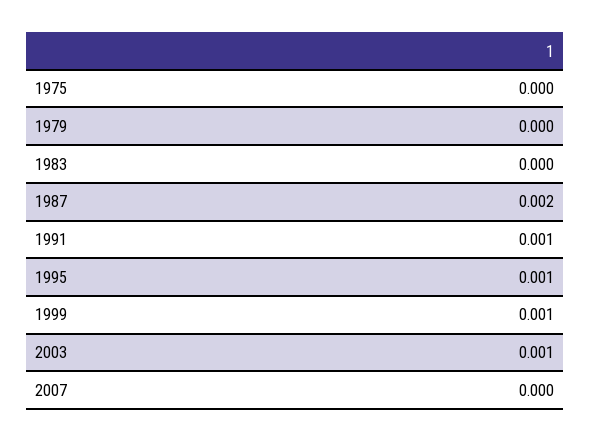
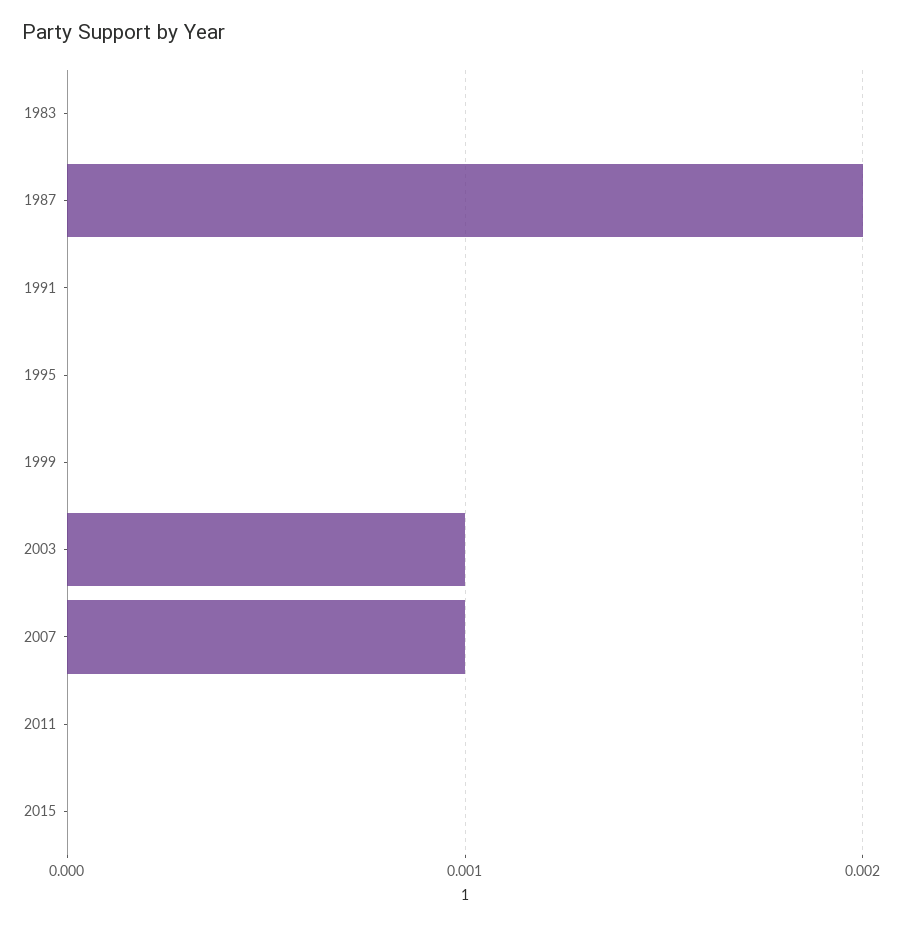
1975: 0 -> none
1979: 0 -> none
1991: 0.001 -> 0
1995: 0.001 -> 0
1999: 0.001 -> 0
2007: 0 -> 0.001
2011: none -> 0
2015: none -> 0

